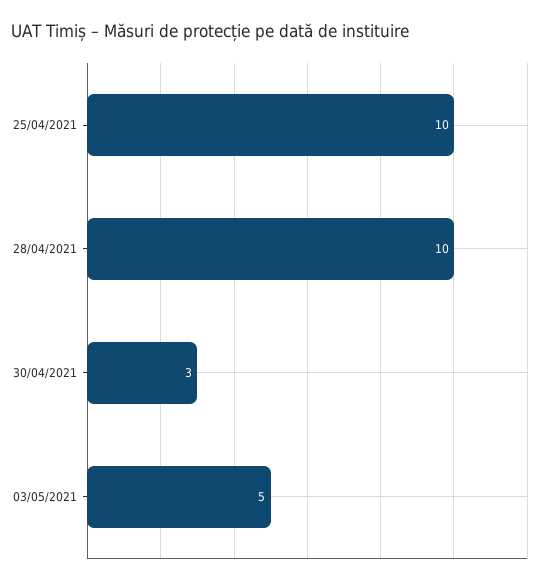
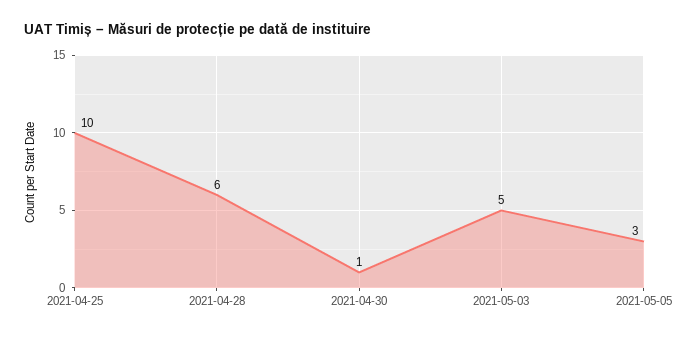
28/04/2021: 10 -> 6
30/04/2021: 3 -> 1
2021-05-05: none -> 3

